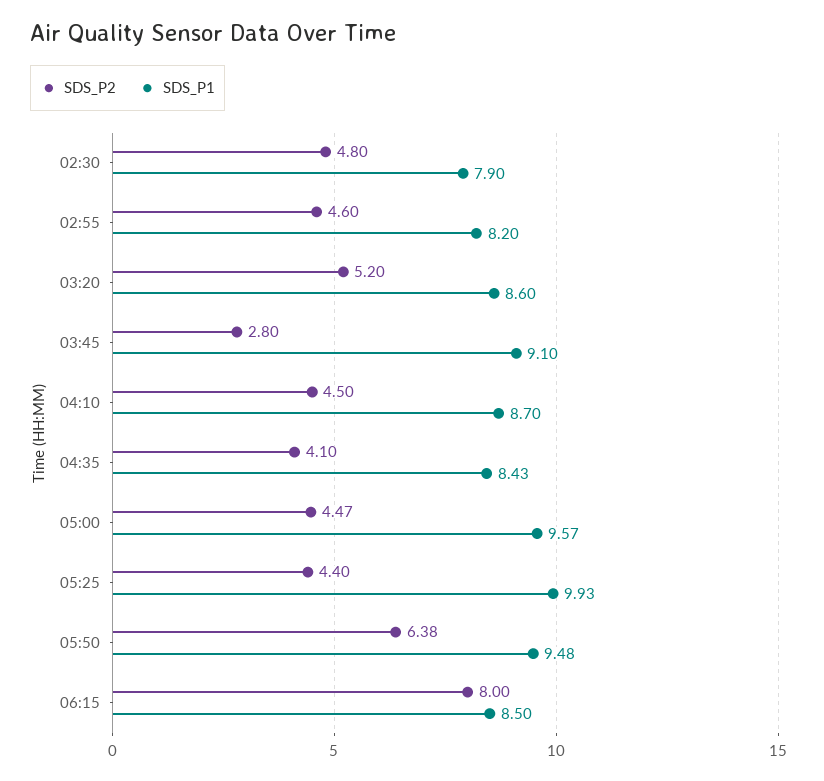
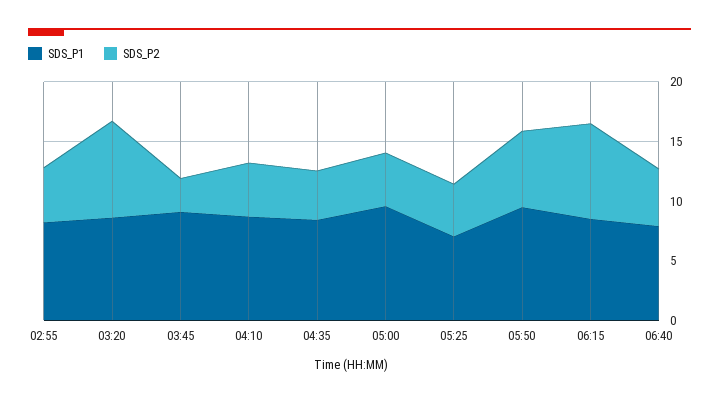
SDS_P2, 02:30: 4.8 -> none
SDS_P1, 02:30: 7.9 -> none
SDS_P2, 03:20: 5.2 -> 8
SDS_P1, 05:25: 9.93 -> 7
SDS_P1, 06:40: none -> 8
SDS_P2, 06:40: none -> 5

